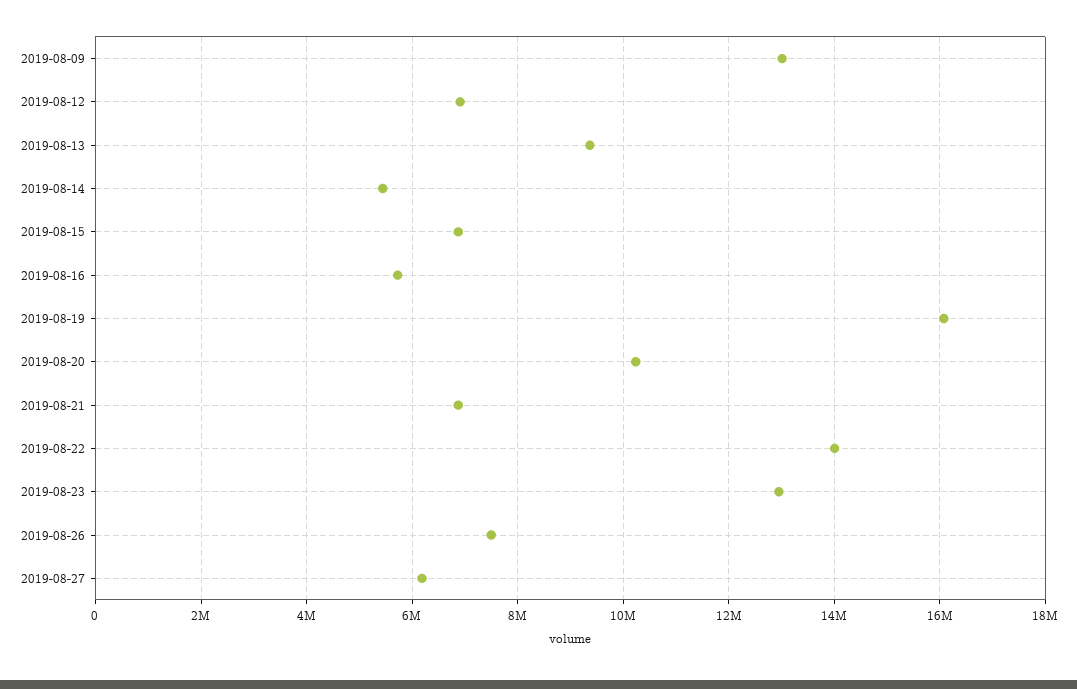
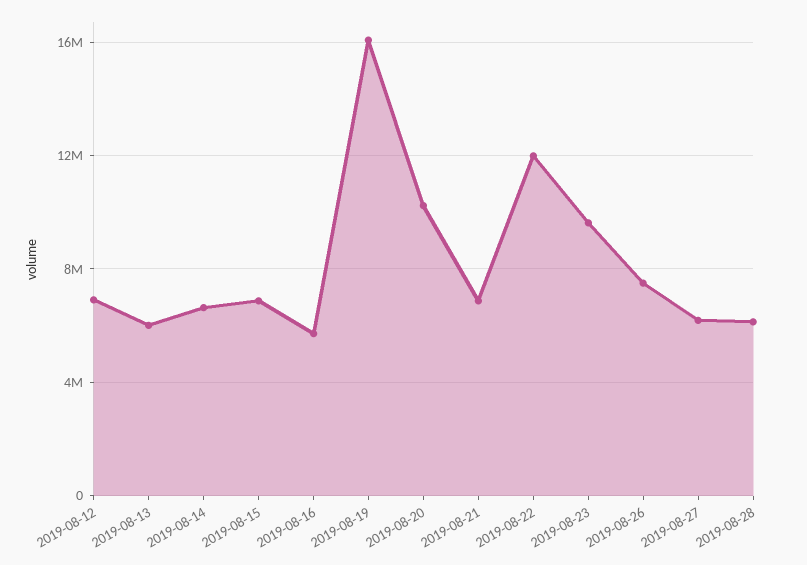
2019-08-09: 13000000 -> none
2019-08-13: 9400000 -> 6000000
2019-08-14: 5400000 -> 6500000
2019-08-22: 14000000 -> 12000000
2019-08-23: 13000000 -> 9500000
2019-08-28: none -> 6000000

